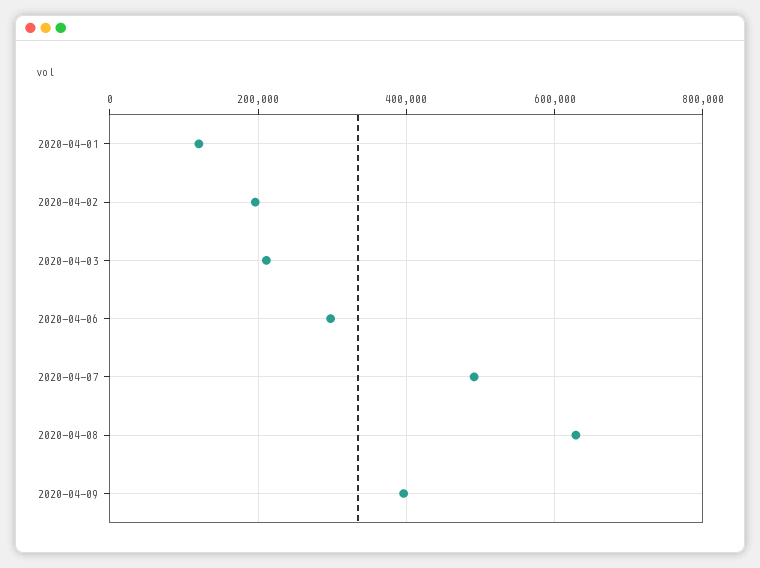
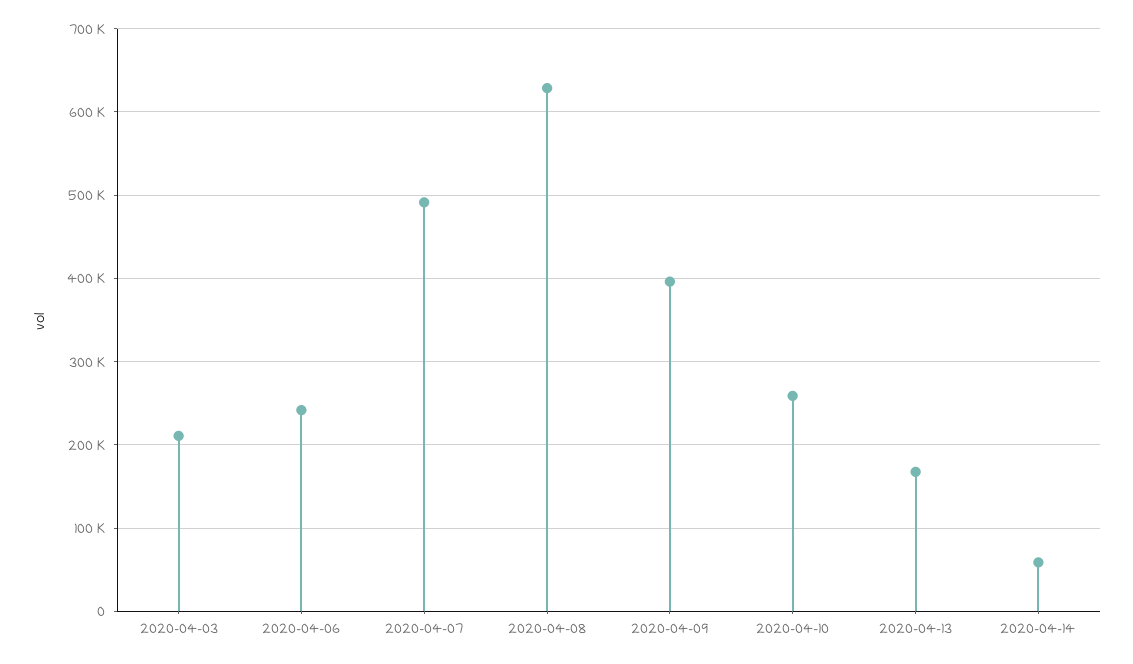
2020-04-01: 120000 -> none
2020-04-02: 200000 -> none
2020-04-06: 300000 -> 240000
2020-04-10: none -> 260000
2020-04-13: none -> 170000
2020-04-14: none -> 60000

